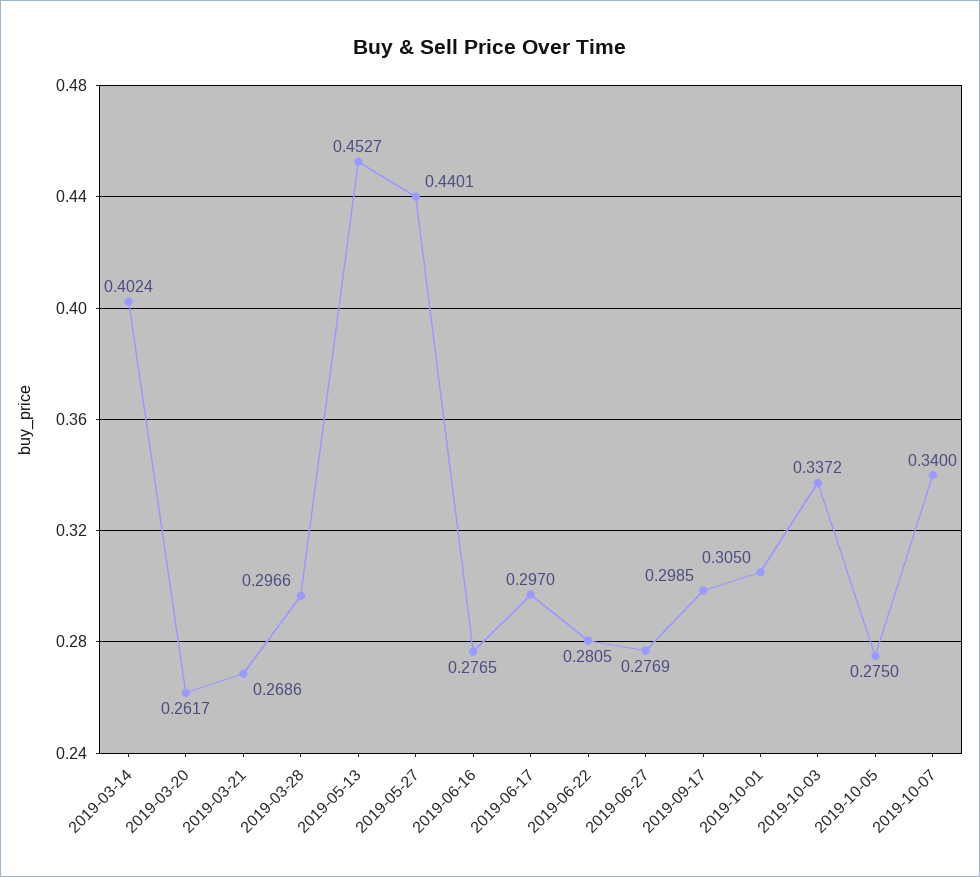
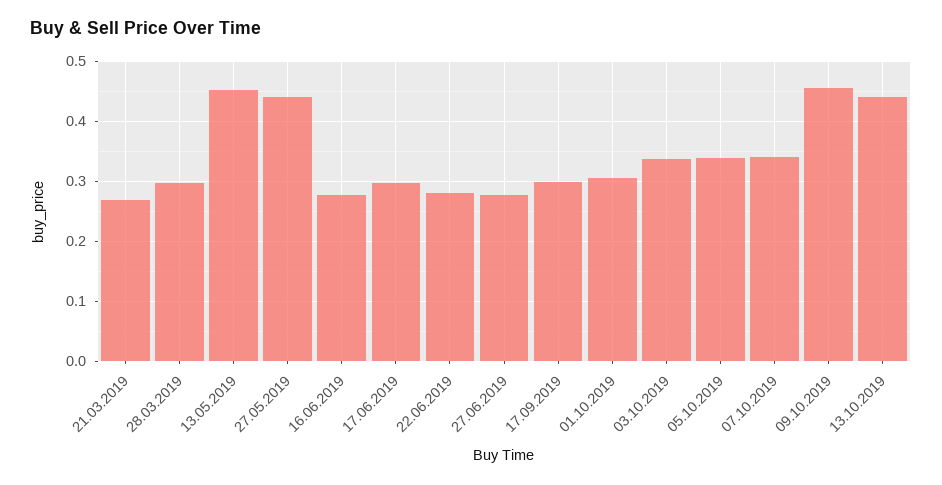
2019-03-14: 0.4024 -> none
2019-03-20: 0.2617 -> none
2019-10-05: 0.275 -> 0.34
09.10.2019: none -> 0.46
13.10.2019: none -> 0.44

